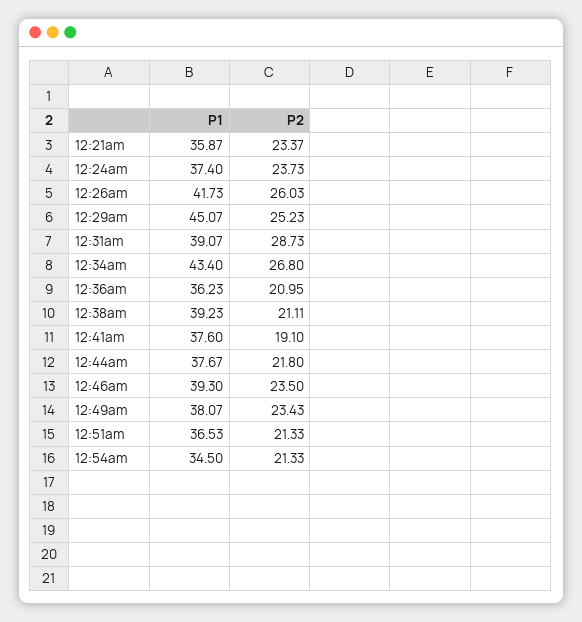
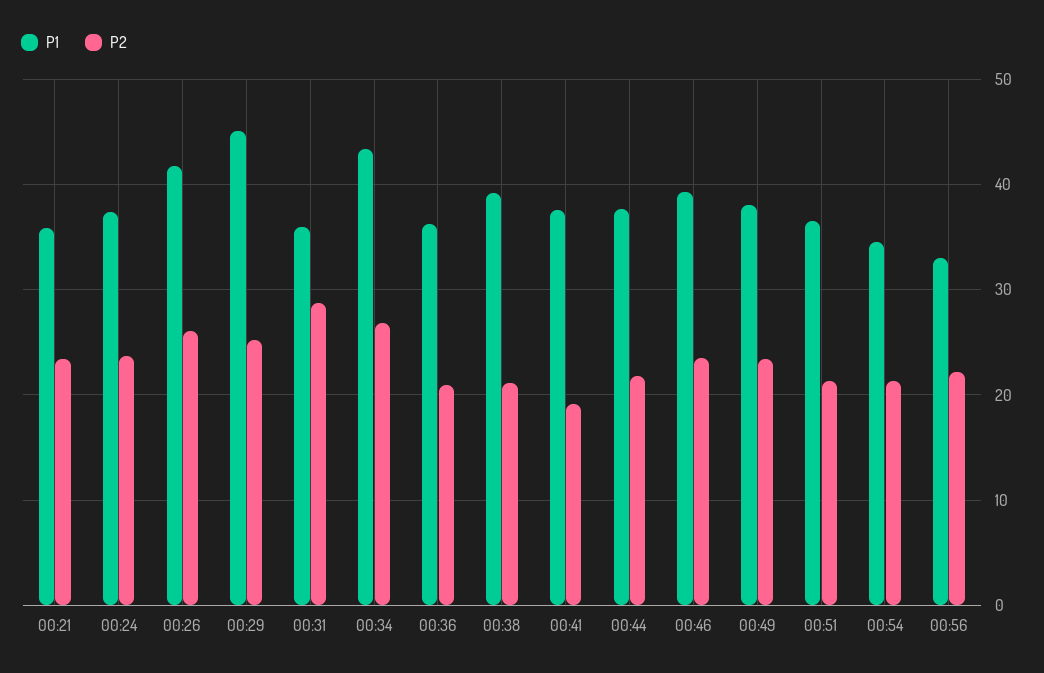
P1, 12:31am: 39.07 -> 36
P1, 00:56: none -> 33
P2, 00:56: none -> 22

